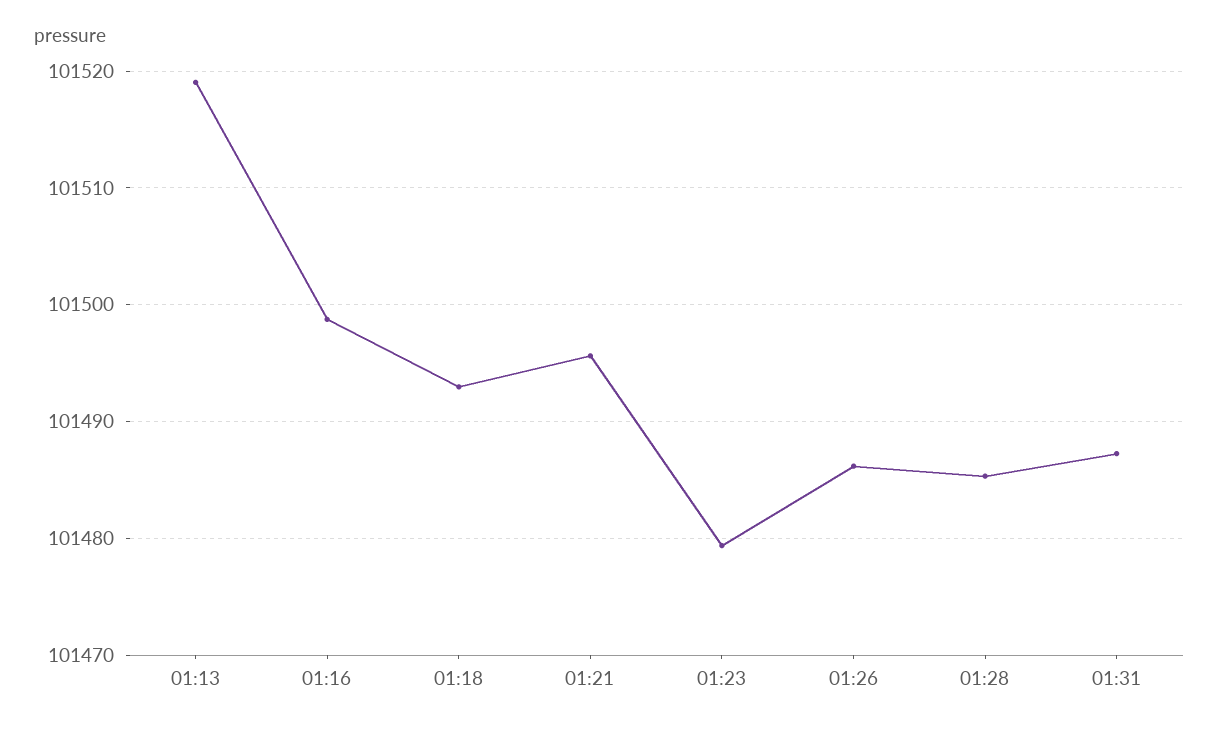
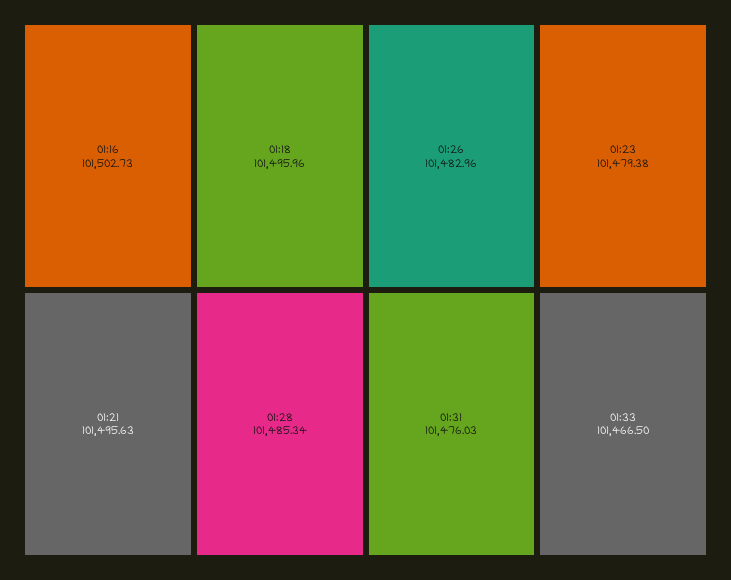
01:13: 101519 -> none
01:16: 101499 -> 101502.73
01:18: 101493 -> 101495.96
01:26: 101486 -> 101482.96
01:31: 101487 -> 101476.03
01:33: none -> 101466.5

